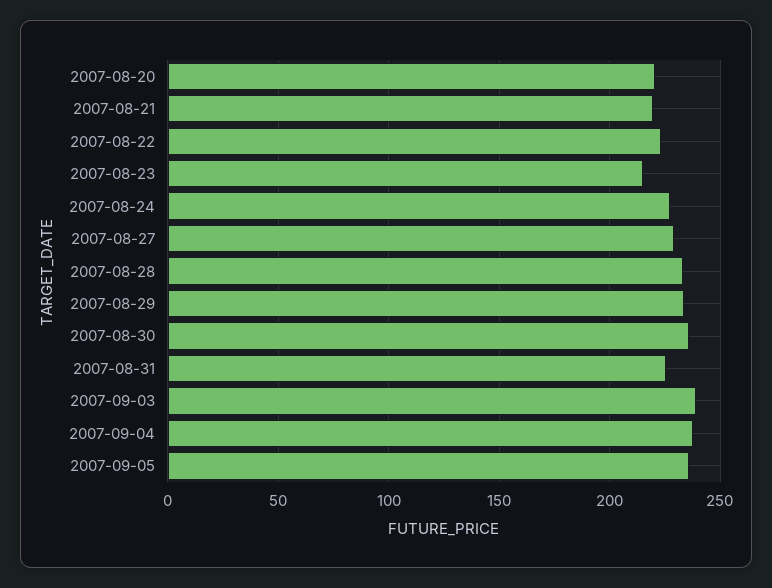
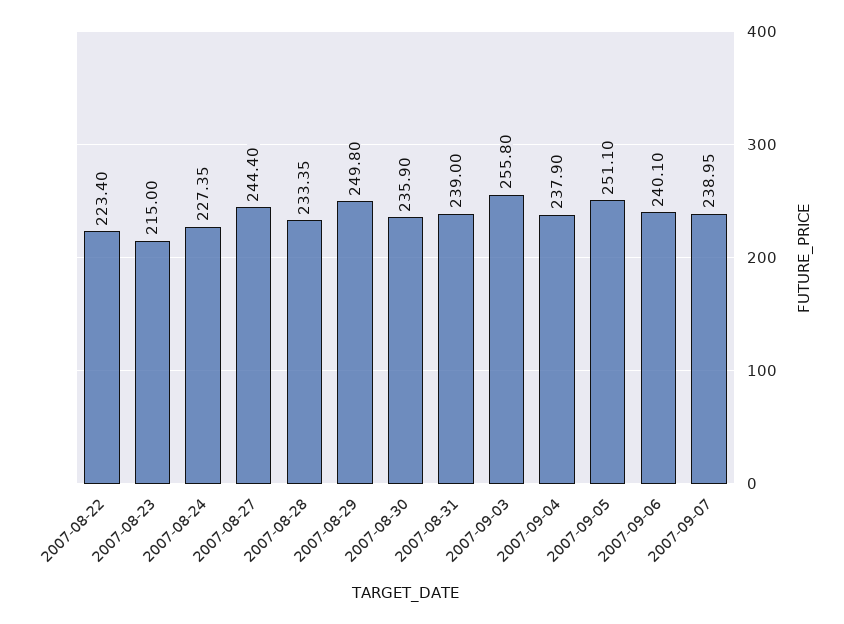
2007-08-20: 220 -> none
2007-08-21: 220 -> none
2007-08-27: 230 -> 244.4
2007-08-29: 235 -> 249.8
2007-08-31: 225 -> 239
2007-09-03: 240 -> 255.8
2007-09-05: 235 -> 251.1
2007-09-06: none -> 240.1
2007-09-07: none -> 238.95

